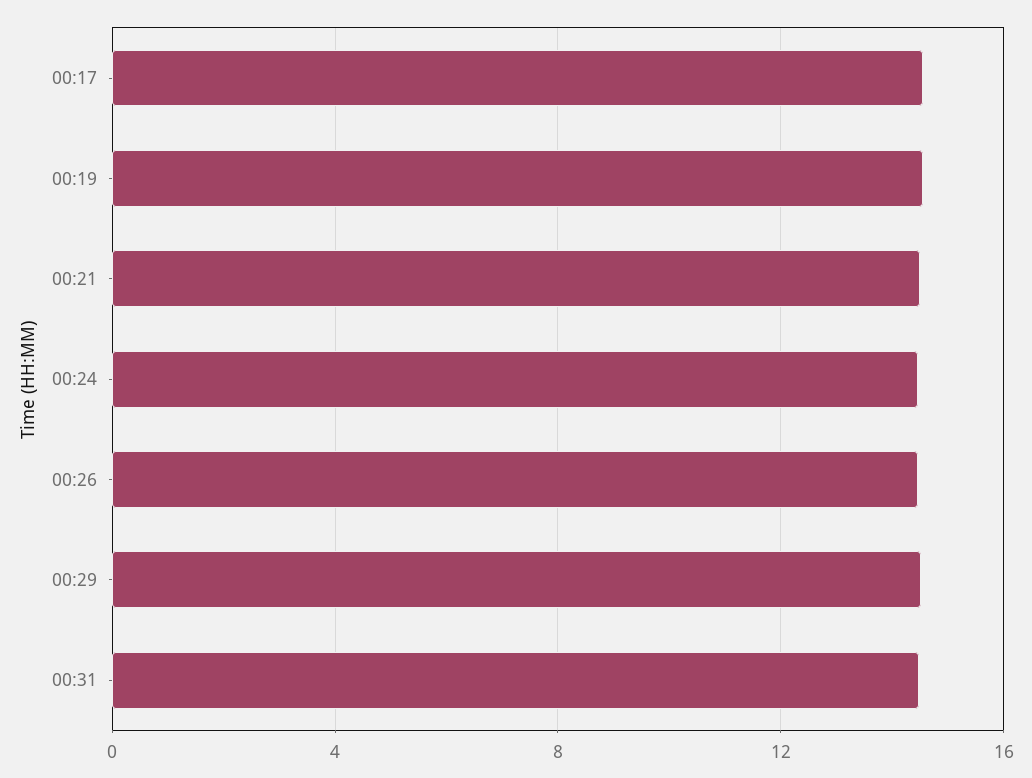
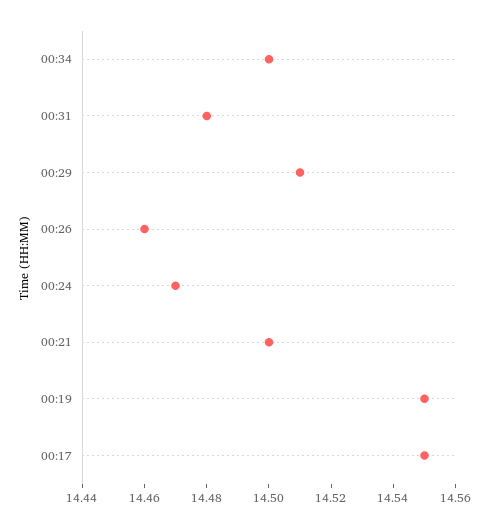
00:34: none -> 14.5

